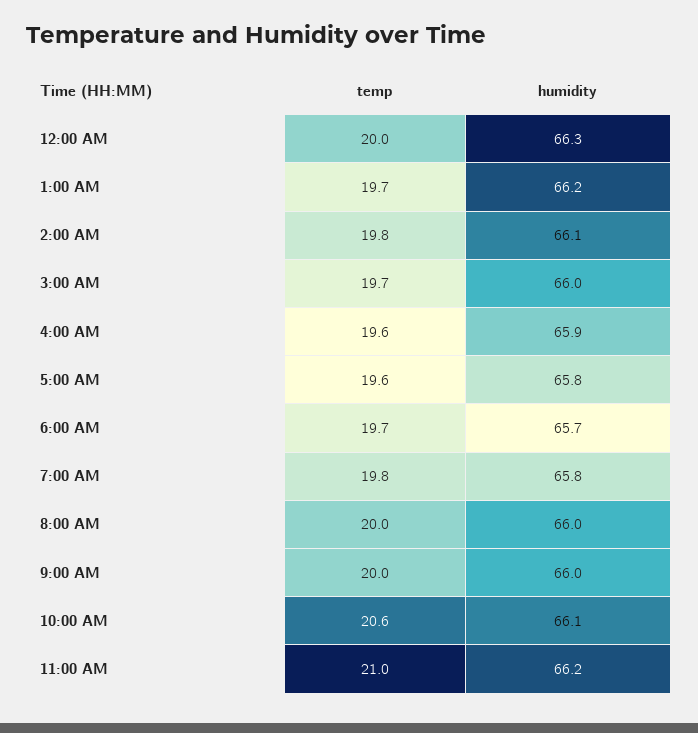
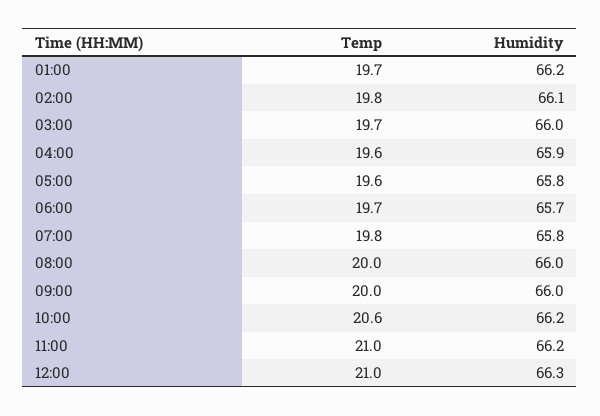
temp, 12:00 AM: 20 -> none
humidity, 12:00 AM: 66.3 -> none
humidity, 10:00 AM: 66.1 -> 66.2
temp, 12:00: none -> 21
humidity, 12:00: none -> 66.3

